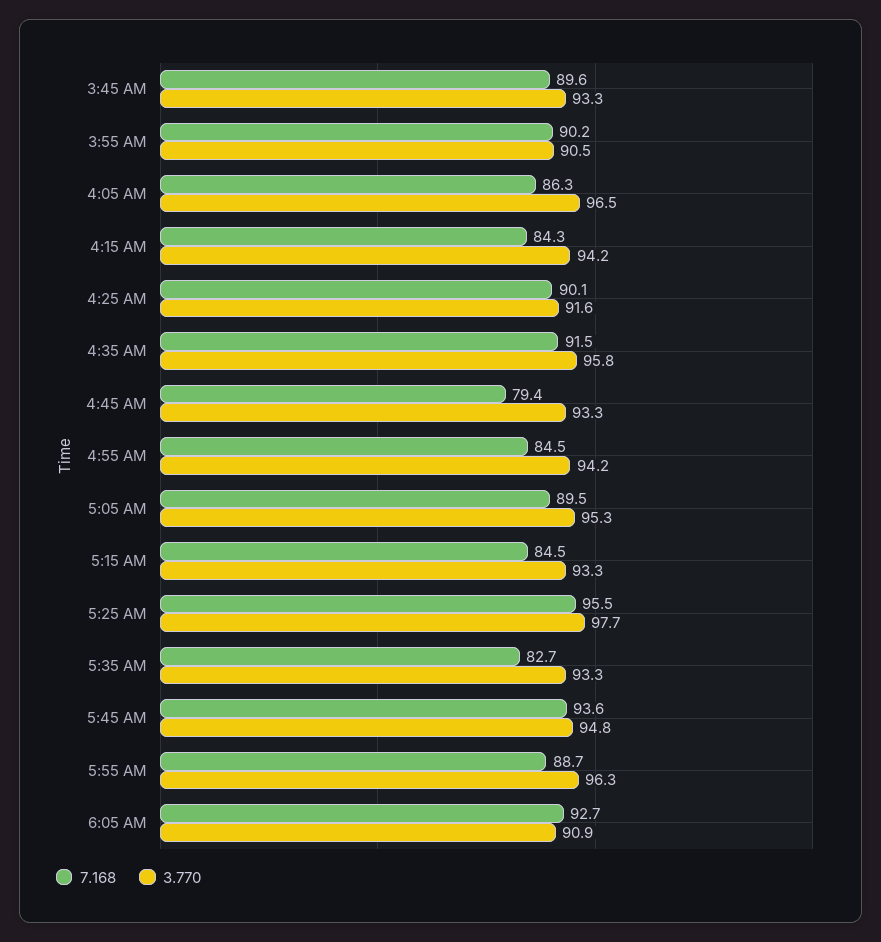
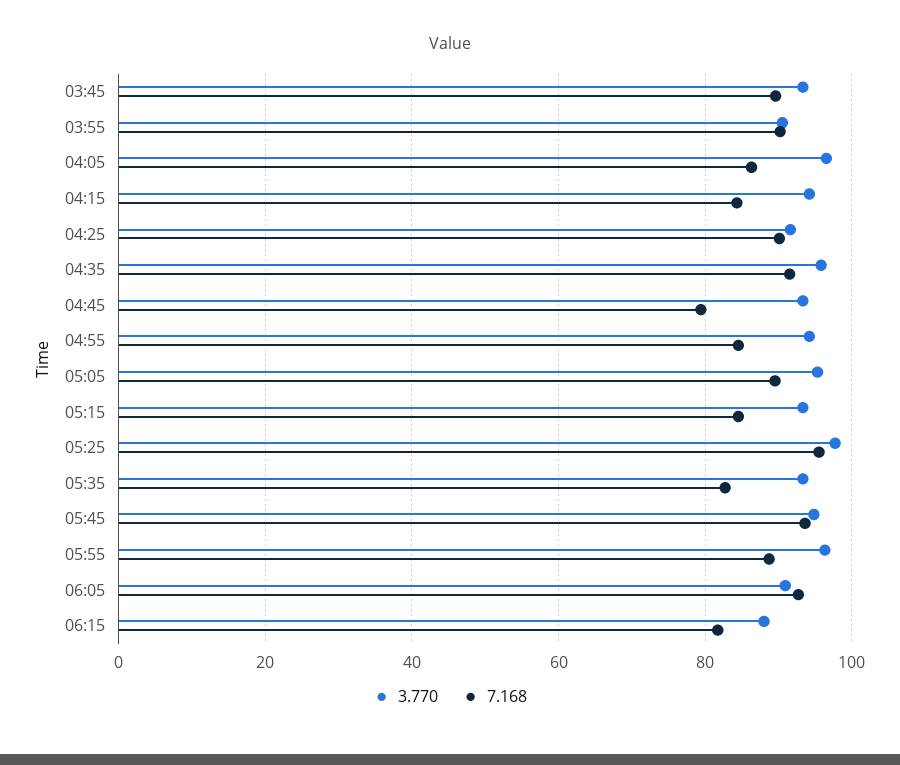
3.770, 06:15: none -> 88
7.168, 06:15: none -> 82

